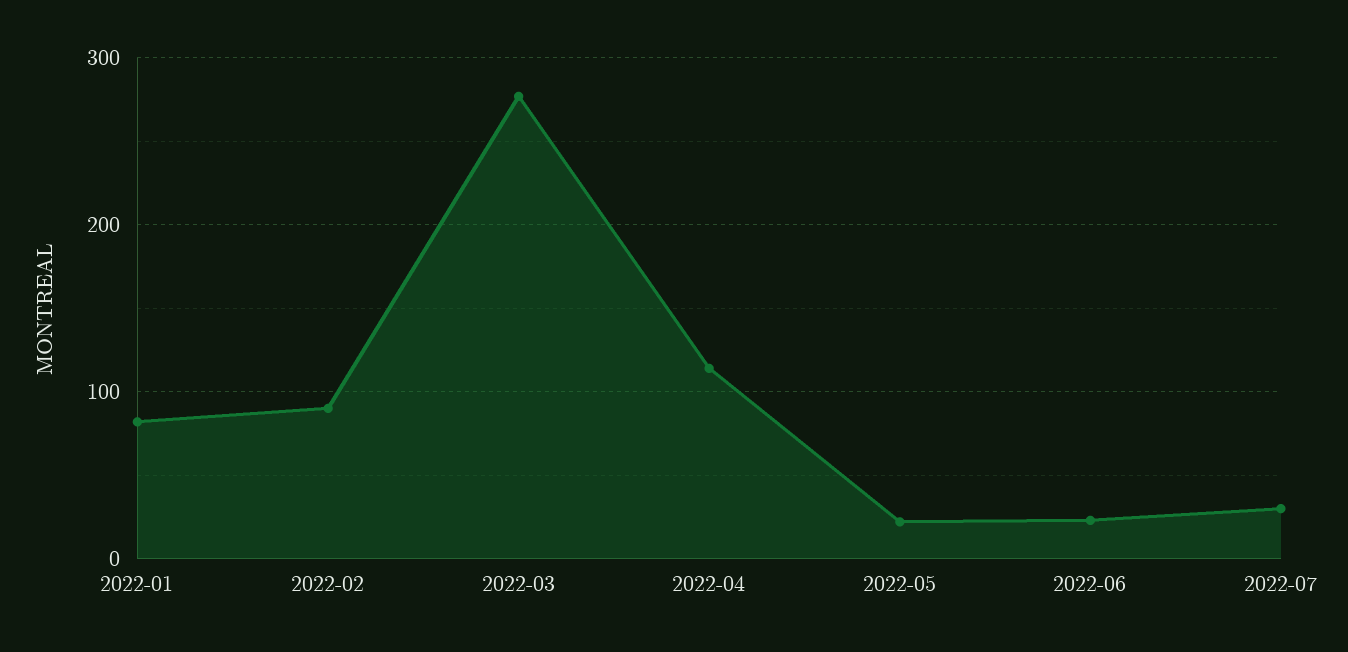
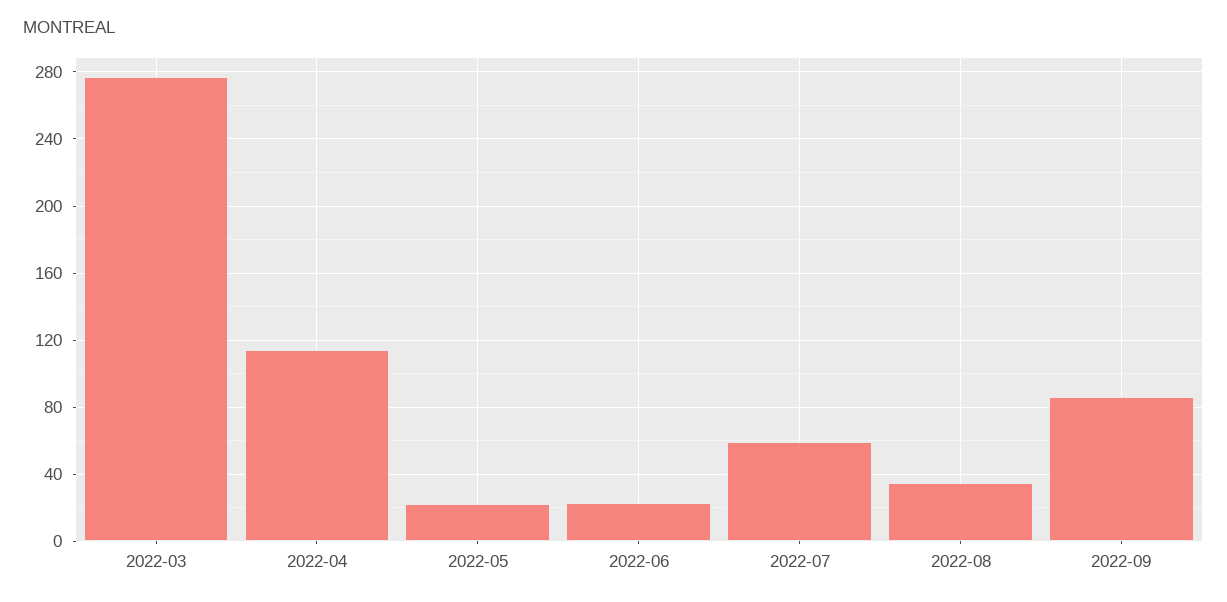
2022-01: 80 -> none
2022-02: 90 -> none
2022-07: 30 -> 60
2022-08: none -> 35
2022-09: none -> 85

